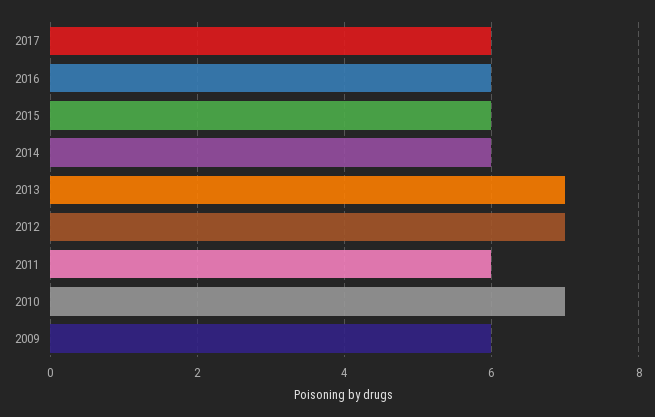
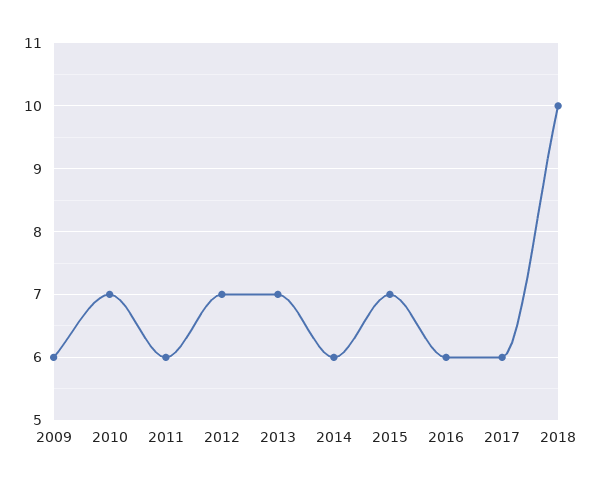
2015: 6 -> 7
2018: none -> 10

